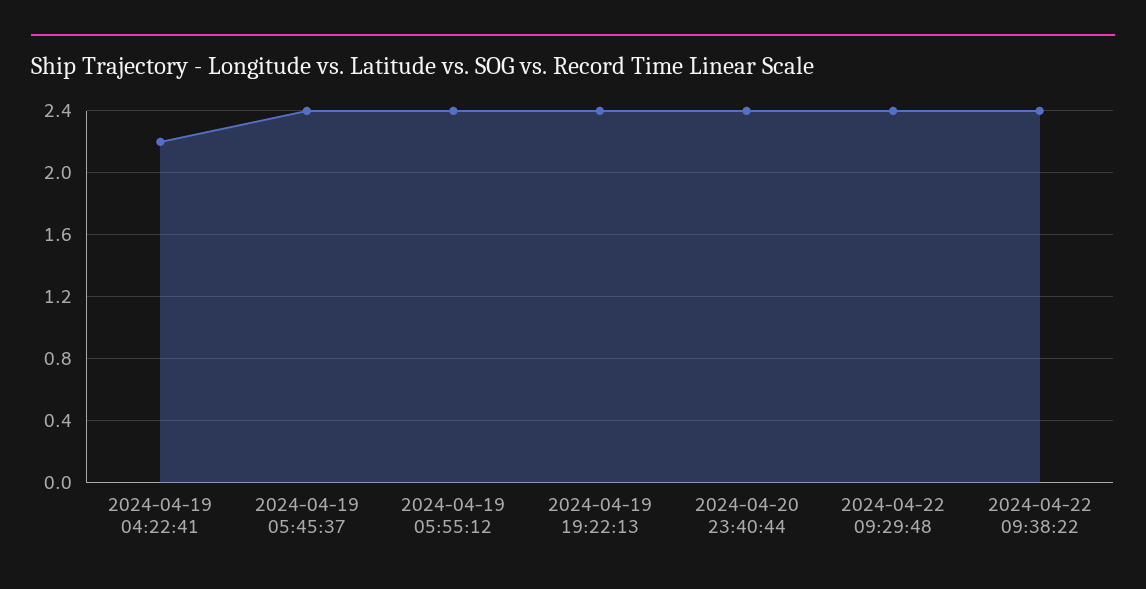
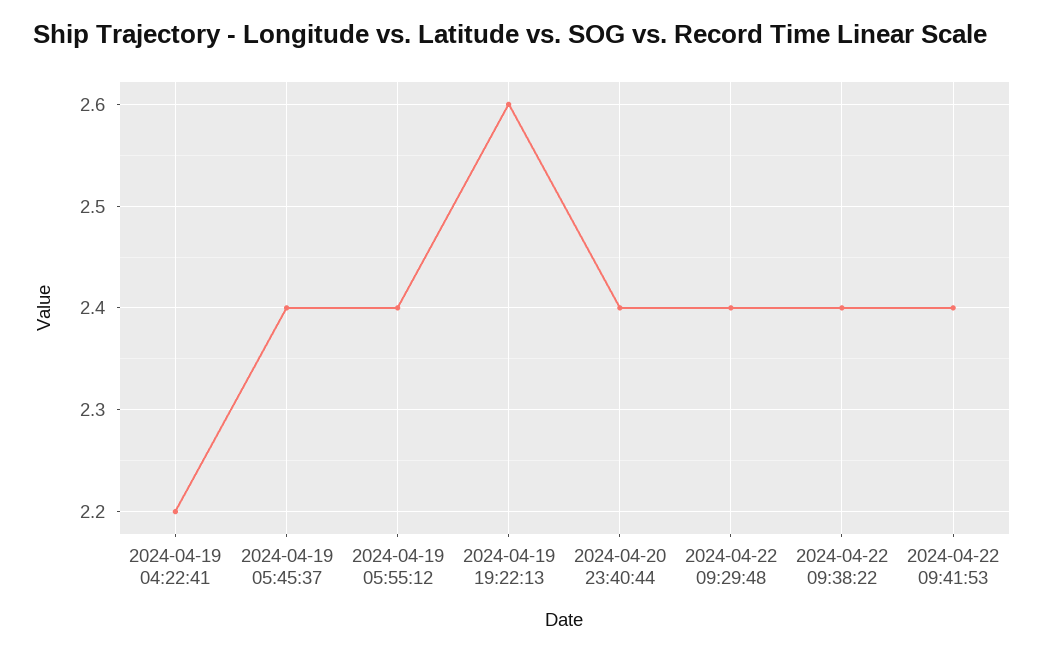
2024-04-19 19:22:13: 2.4 -> 2.6
2024-04-22 09:41:53: none -> 2.4

